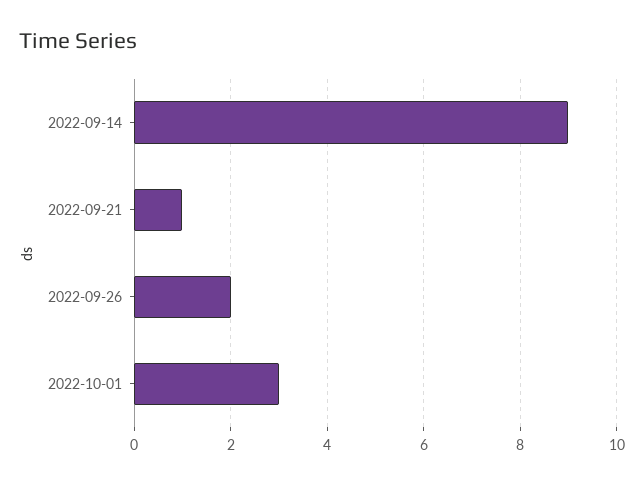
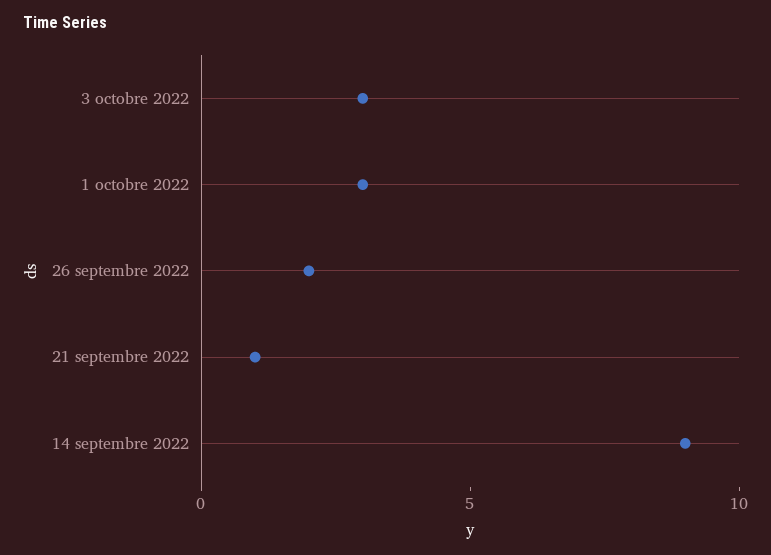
3 octobre 2022: none -> 3

